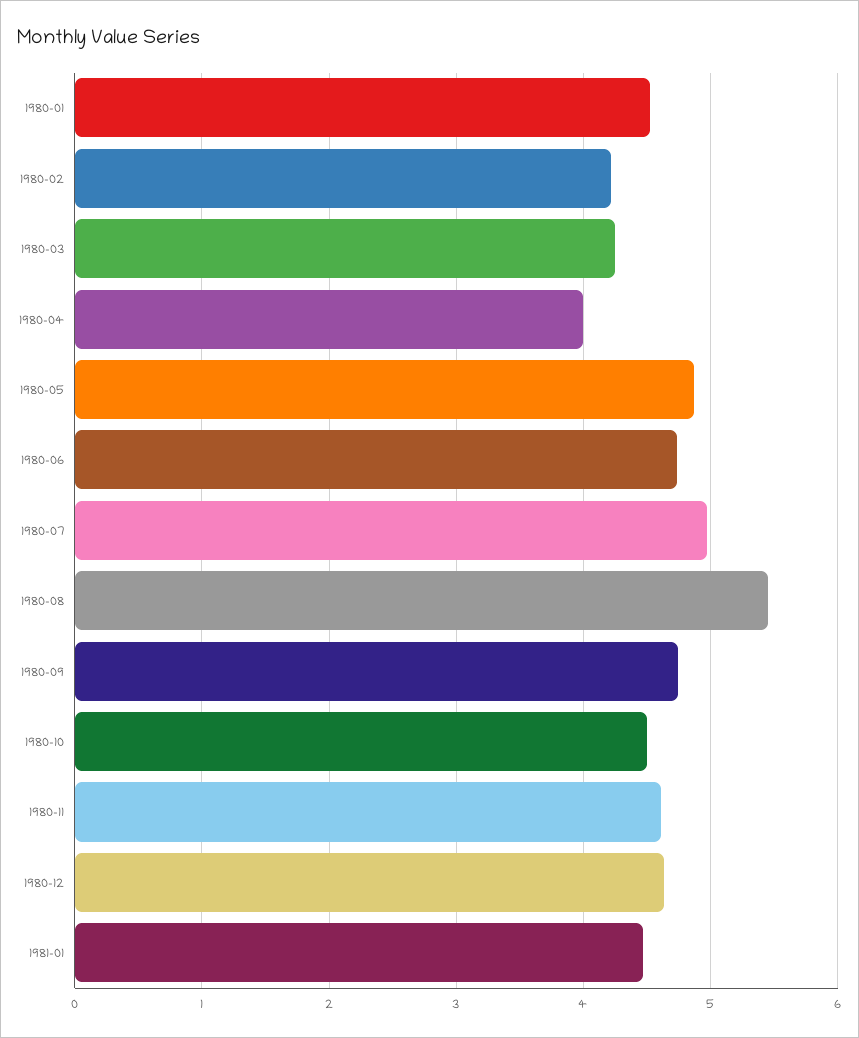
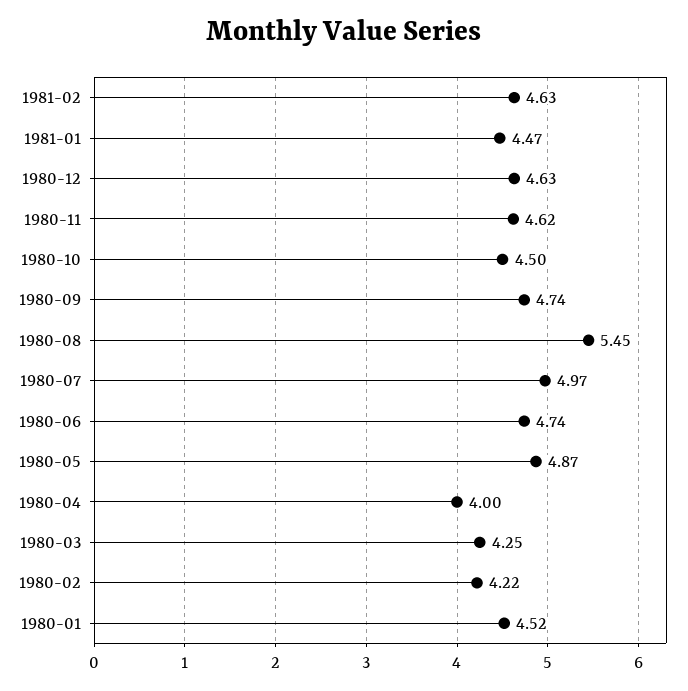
1981-02: none -> 4.63

